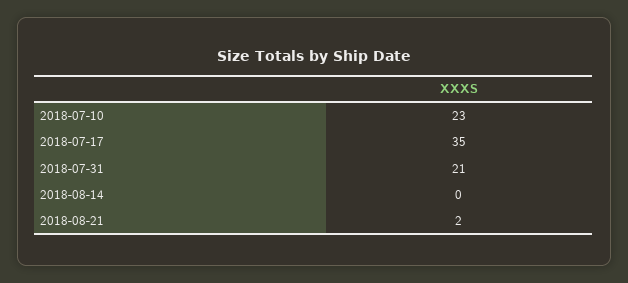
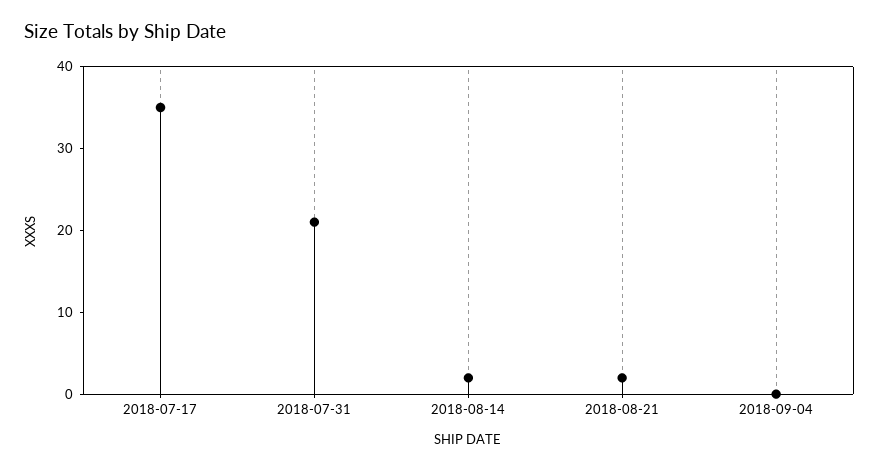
2018-07-10: 23 -> none
2018-08-14: 0 -> 2
2018-09-04: none -> 0

